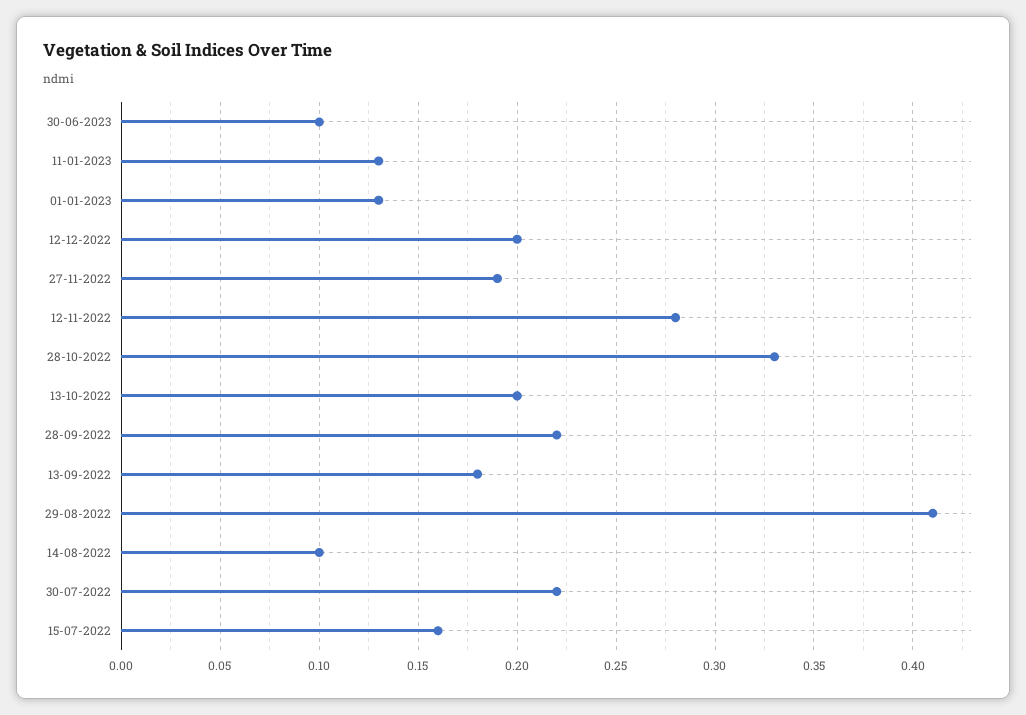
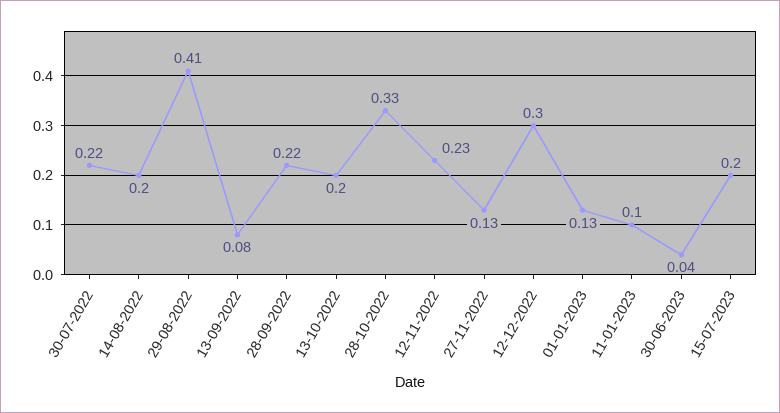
30-06-2023: 0.1 -> 0.04
11-01-2023: 0.13 -> 0.1
12-12-2022: 0.2 -> 0.3
27-11-2022: 0.19 -> 0.13
12-11-2022: 0.28 -> 0.23
13-09-2022: 0.18 -> 0.08
14-08-2022: 0.1 -> 0.2
15-07-2022: 0.16 -> none
15-07-2023: none -> 0.2

